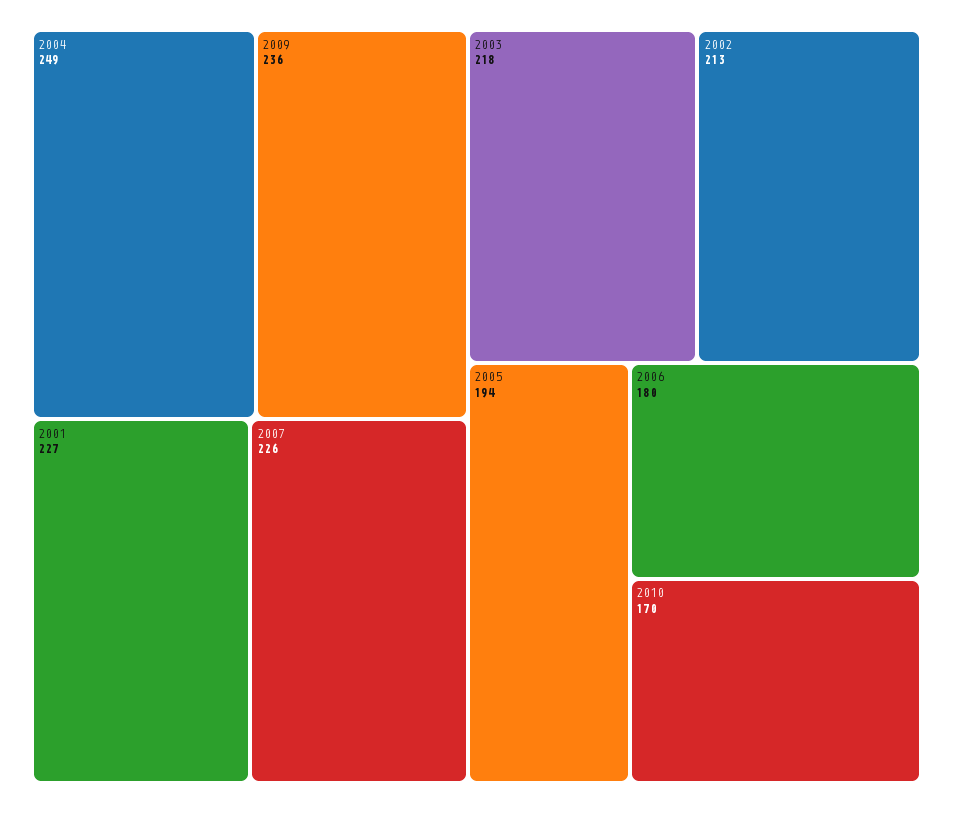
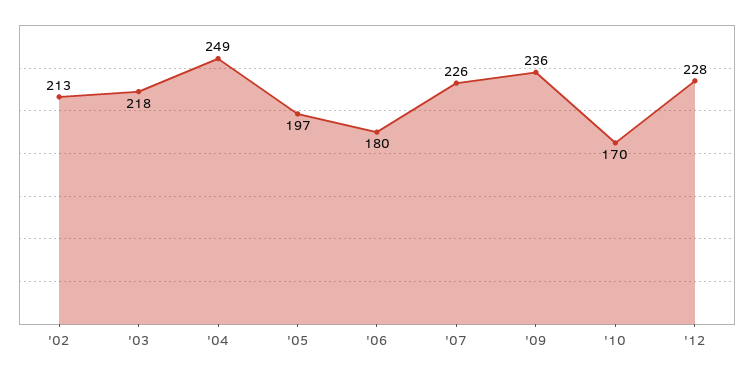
2001: 227 -> none
2005: 194 -> 197
'12: none -> 228

